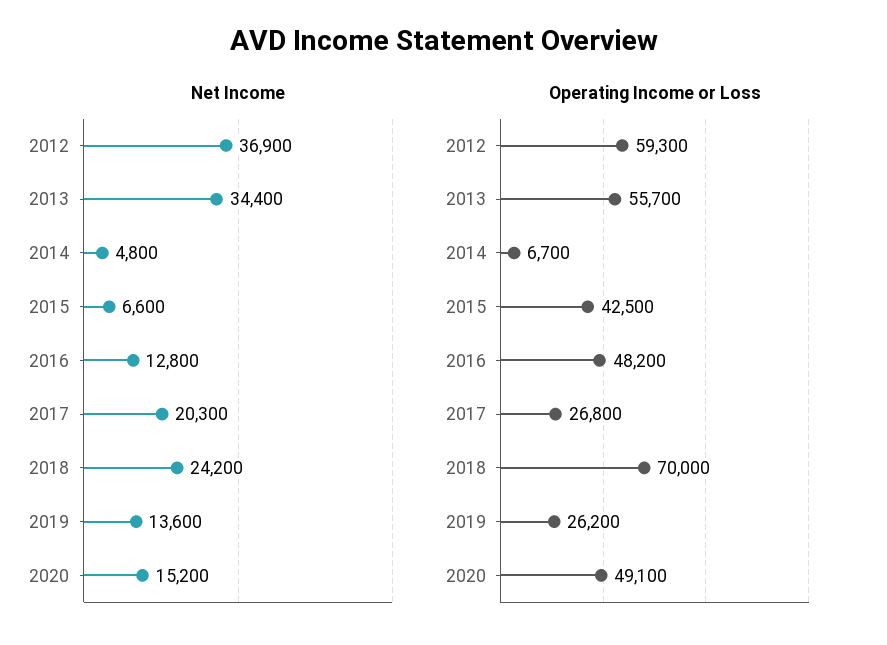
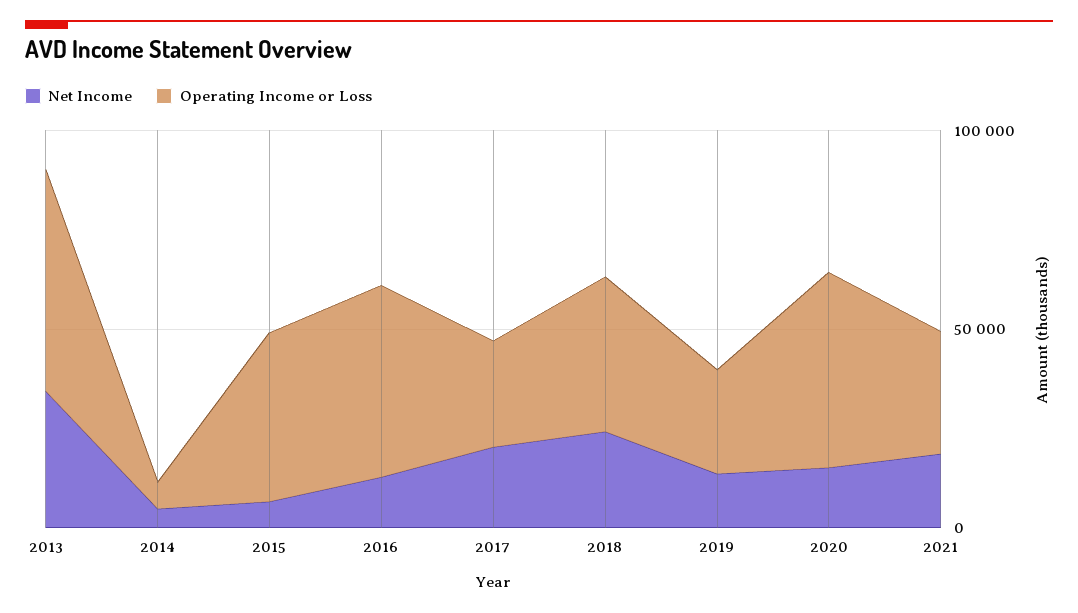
Net Income, 2012: 36900 -> none
Operating Income or Loss, 2012: 59300 -> none
Operating Income or Loss, 2018: 70000 -> 40000
Net Income, 2021: none -> 20000
Operating Income or Loss, 2021: none -> 30000

